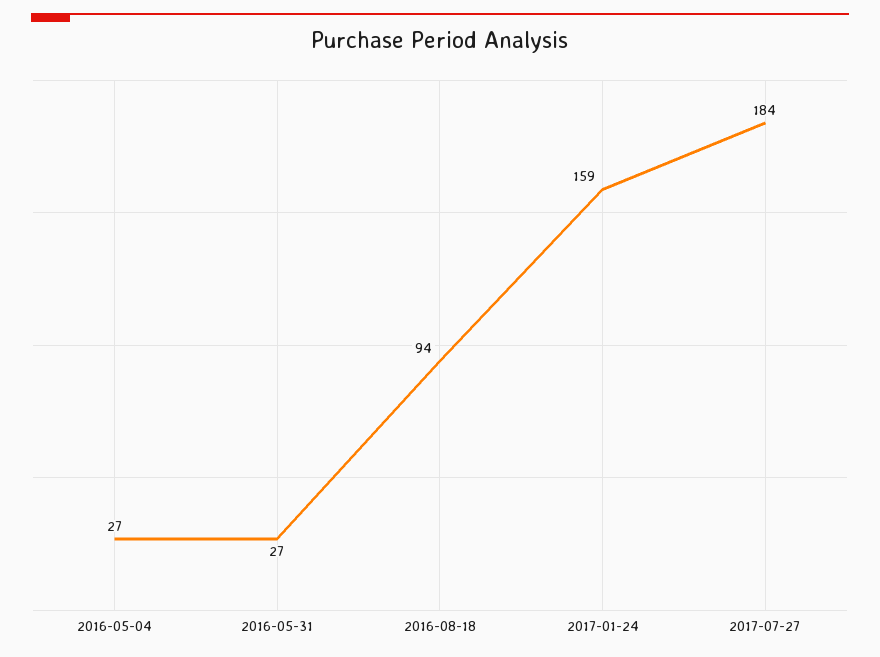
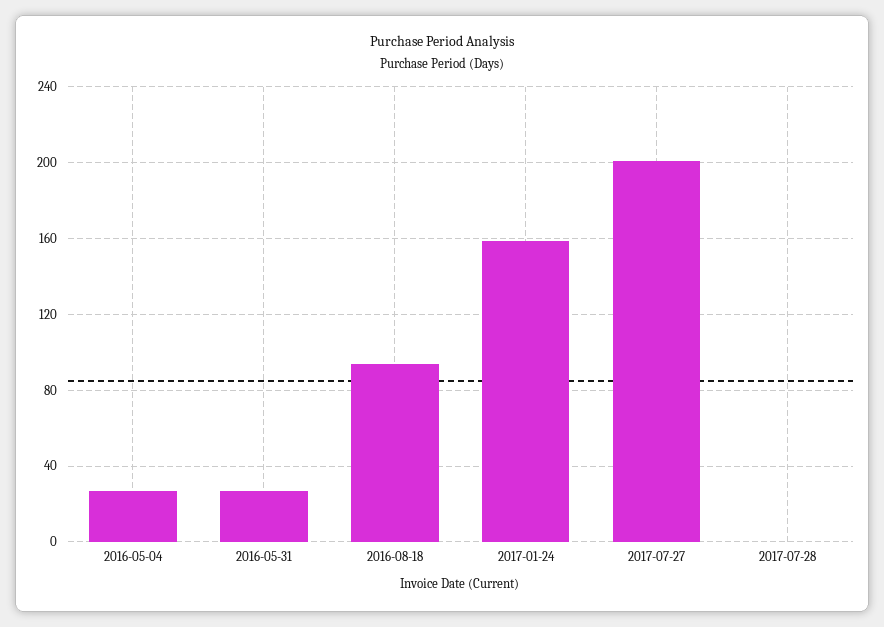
2017-07-27: 184 -> 200
2017-07-28: none -> 0

